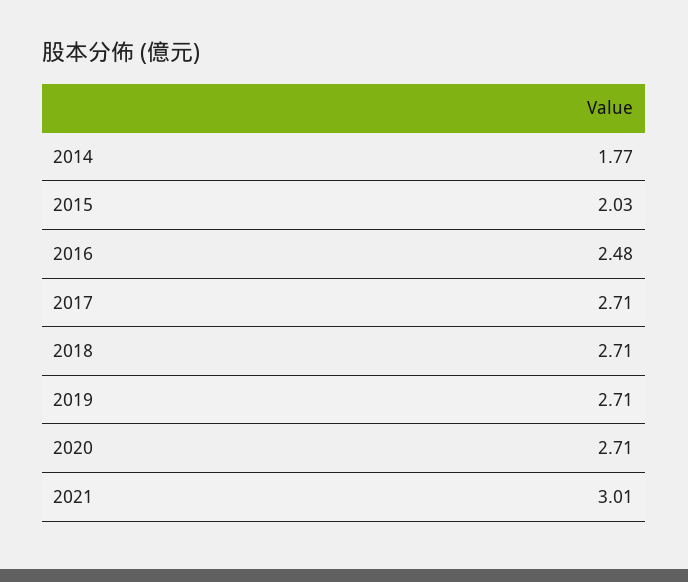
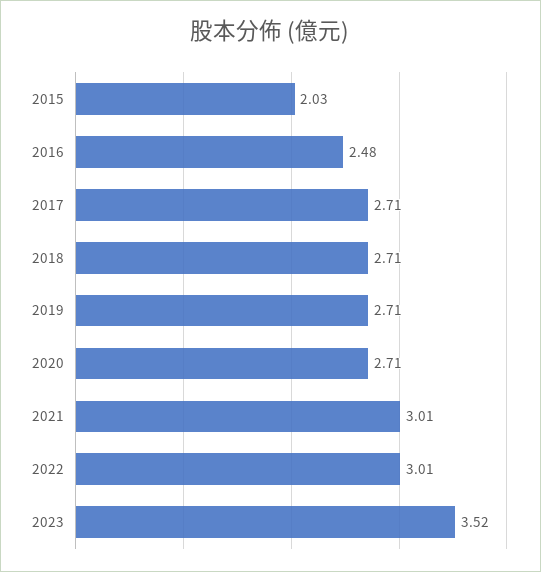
2014: 1.77 -> none
2022: none -> 3.01
2023: none -> 3.52

